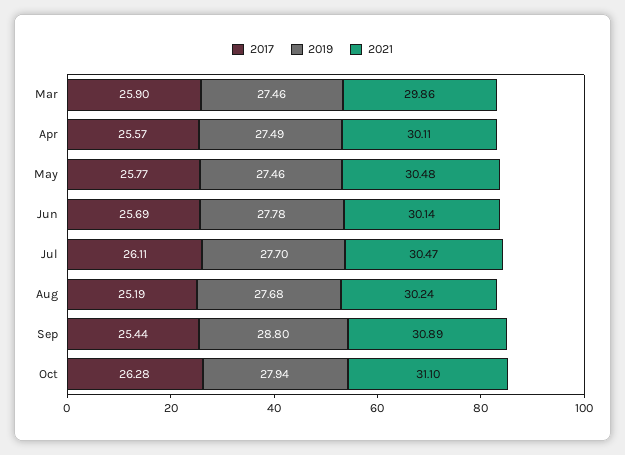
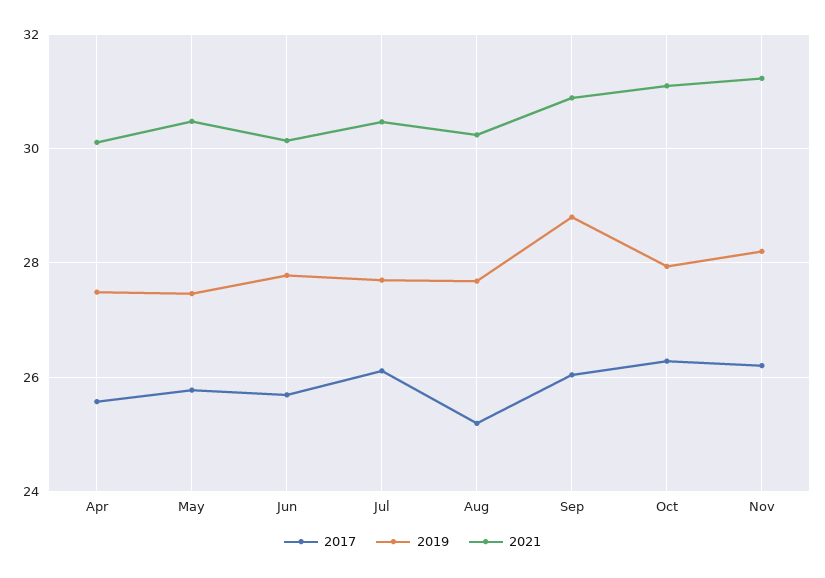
2017, Mar: 25.9 -> none
2019, Mar: 27.46 -> none
2021, Mar: 29.86 -> none
2017, Sep: 25.44 -> 26
2017, Nov: none -> 26.2
2019, Nov: none -> 28.2
2021, Nov: none -> 31.2

